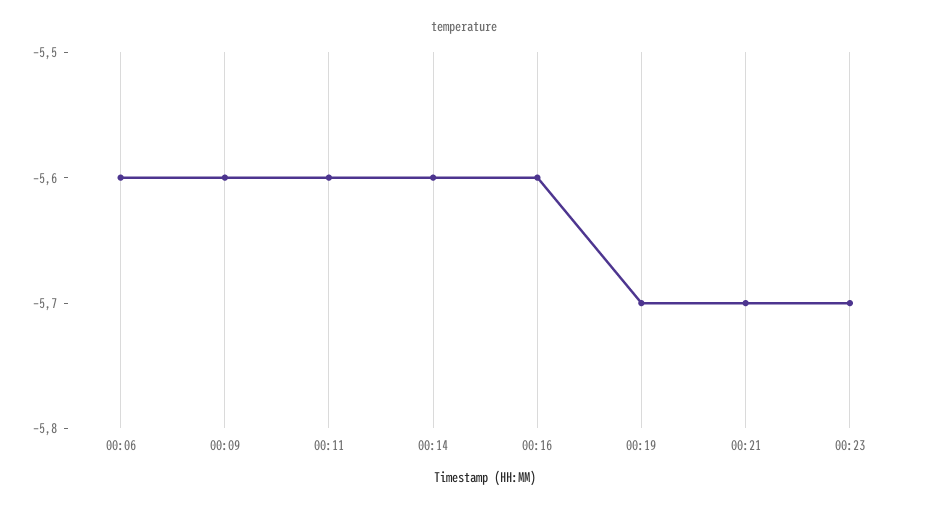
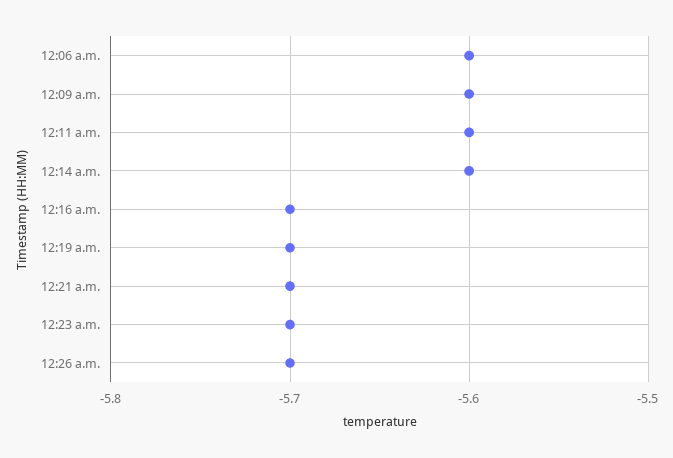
00:16: -5.6 -> -5.7
12:26 a.m.: none -> -5.7

